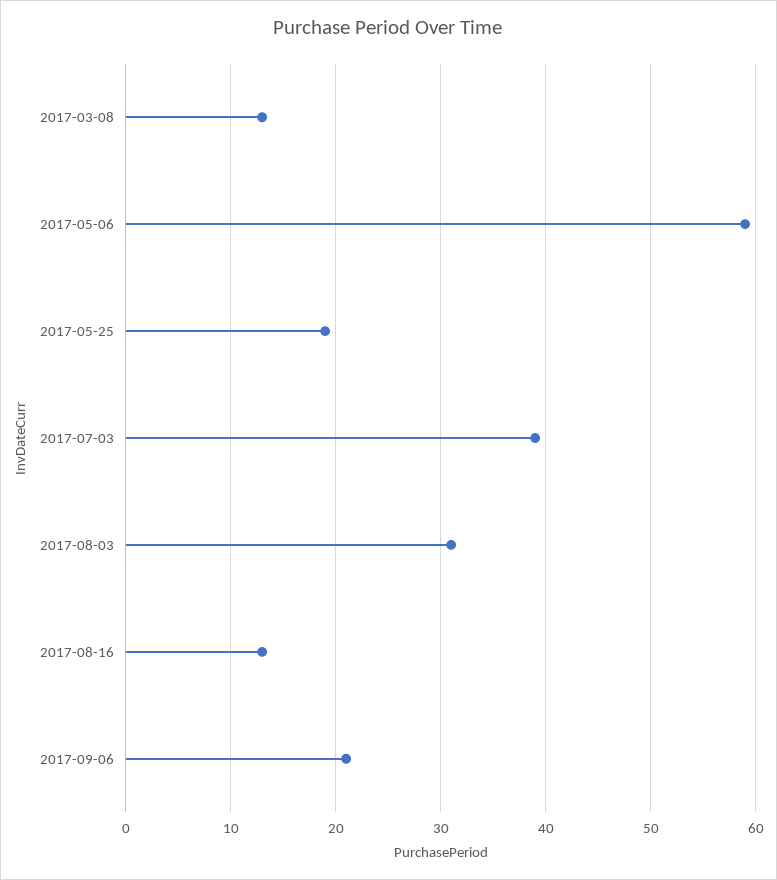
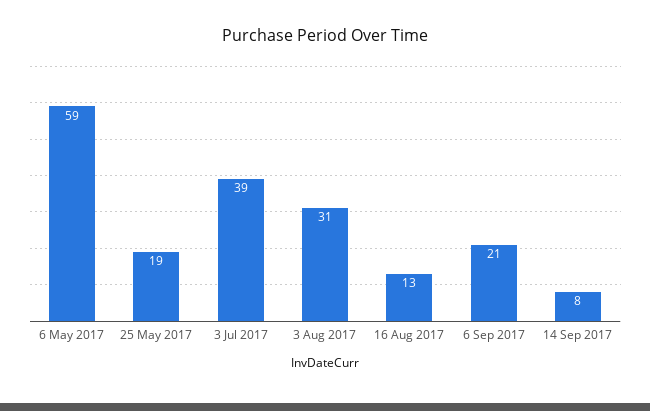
2017-03-08: 13 -> none
14 Sep 2017: none -> 8

